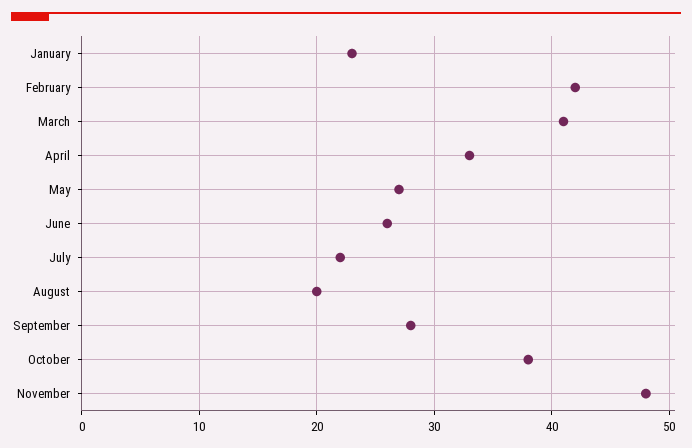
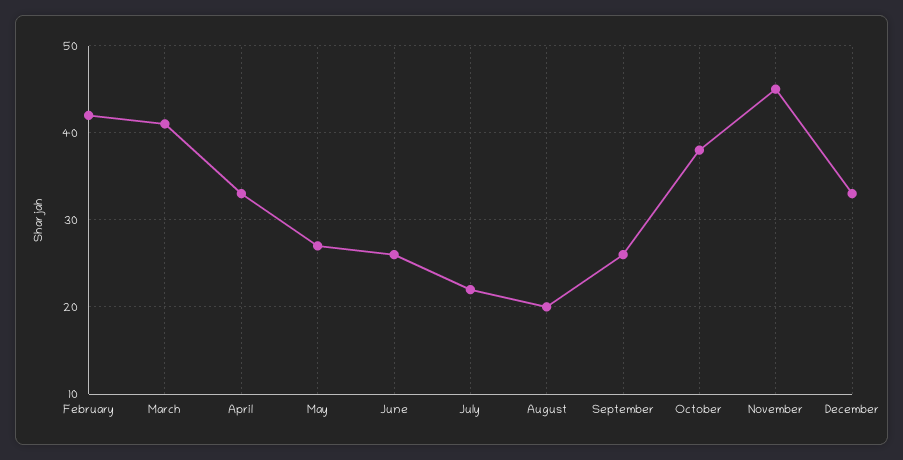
January: 23 -> none
September: 28 -> 26
November: 48 -> 45
December: none -> 33

